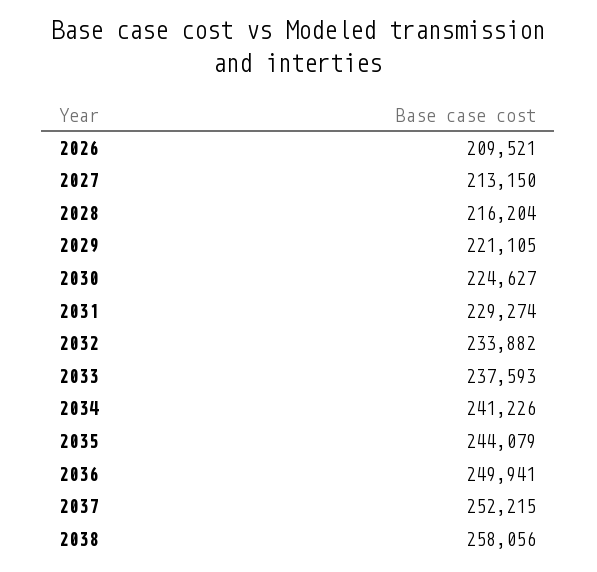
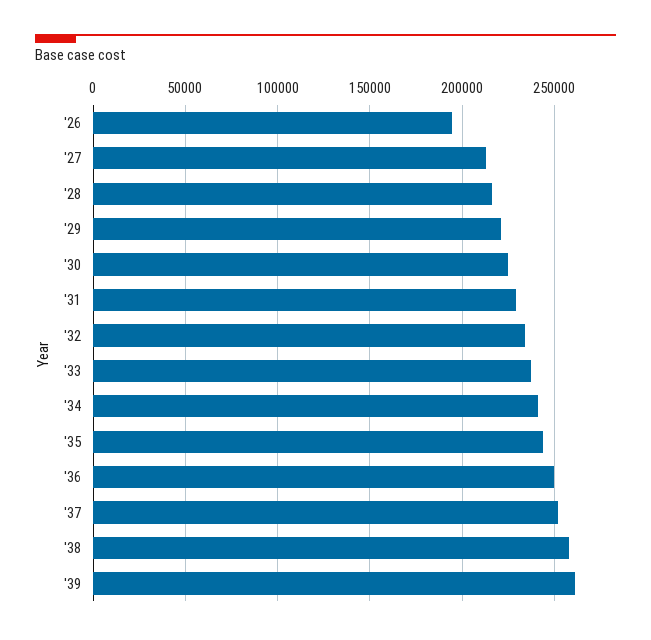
2026: 209521 -> 195000
'39: none -> 260000

